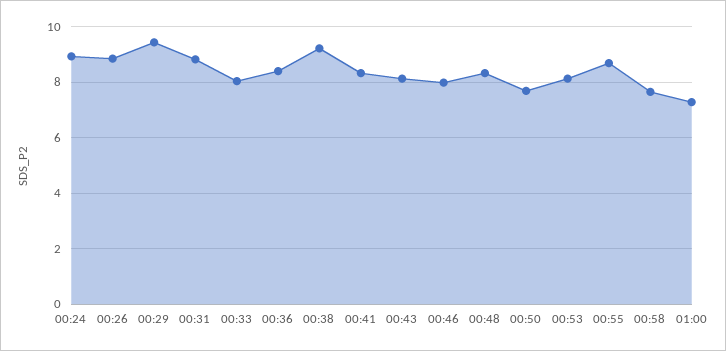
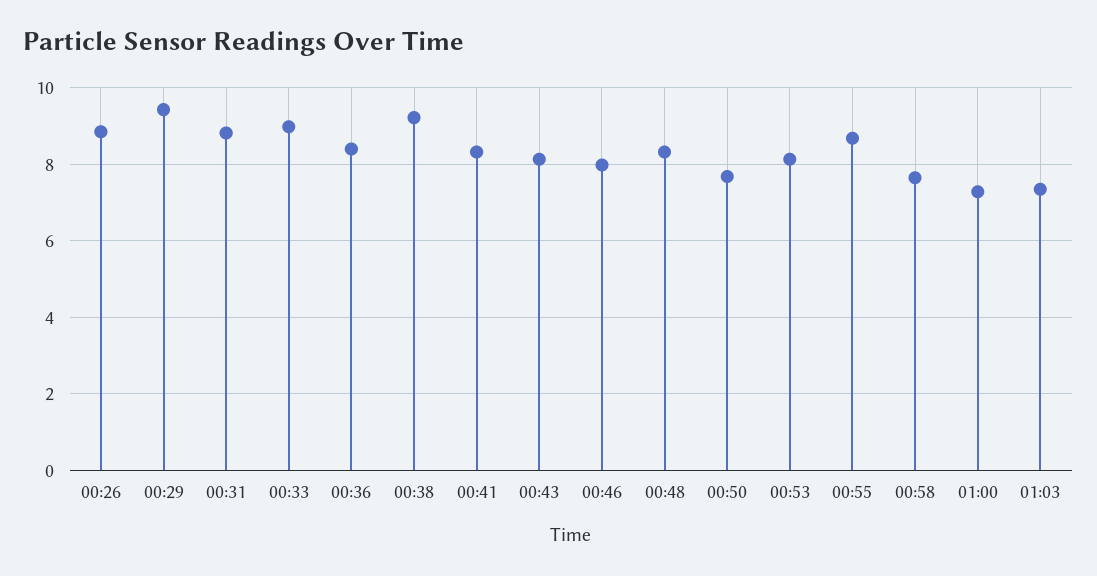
00:24: 9 -> none
00:33: 8 -> 9
01:03: none -> 7.4

